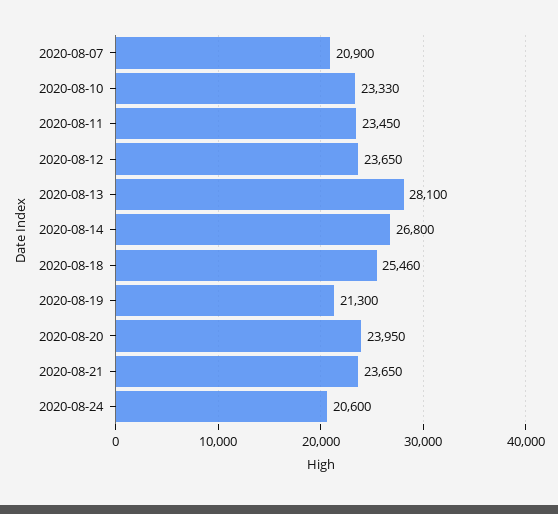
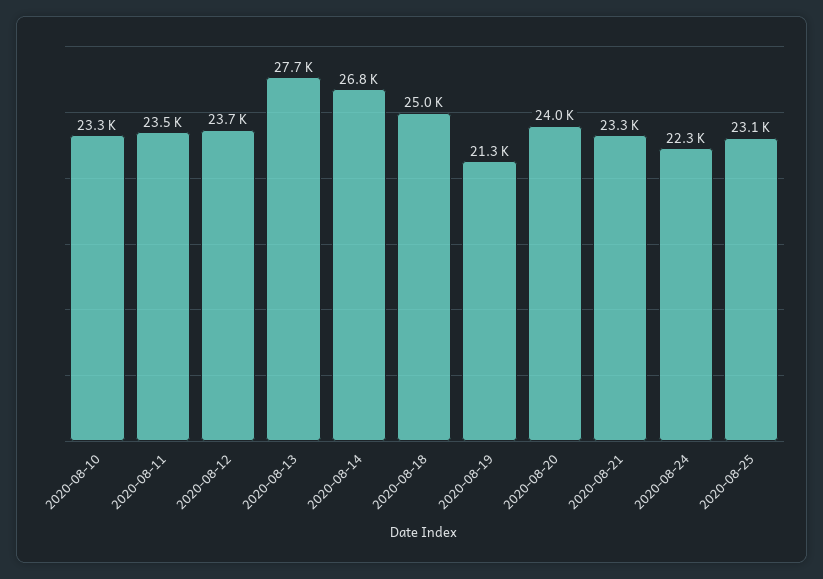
2020-08-07: 20900 -> none
2020-08-13: 28100 -> 27700
2020-08-18: 25460 -> 25000
2020-08-21: 23650 -> 23300
2020-08-24: 20600 -> 22300
2020-08-25: none -> 23100

